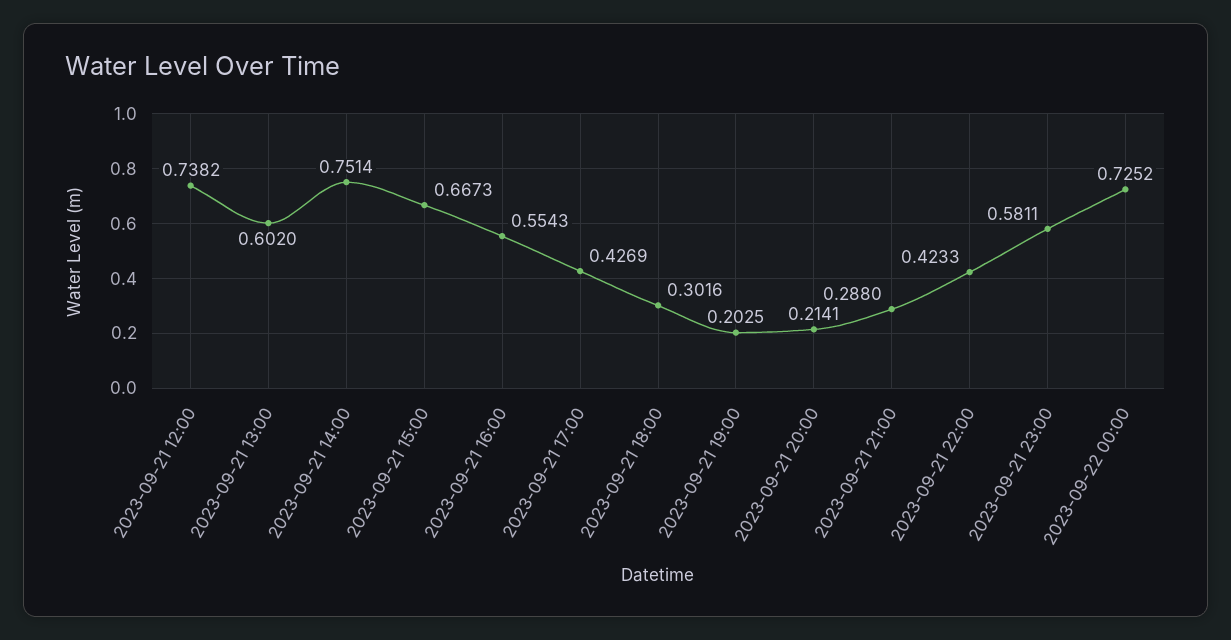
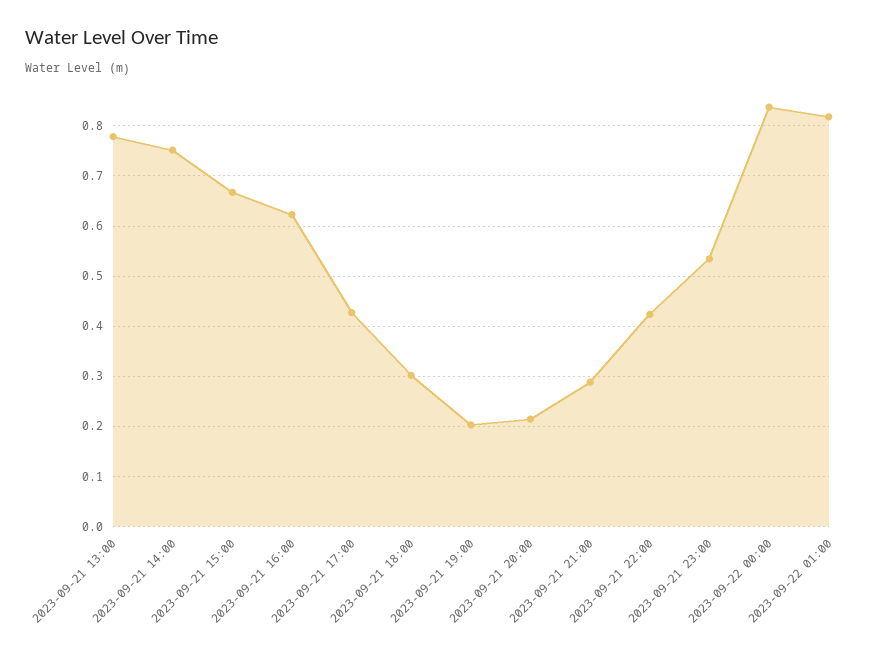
2023-09-21 12:00: 0.7382 -> none
2023-09-21 13:00: 0.602 -> 0.78
2023-09-21 16:00: 0.5543 -> 0.62
2023-09-21 23:00: 0.5811 -> 0.54
2023-09-22 00:00: 0.7252 -> 0.84
2023-09-22 01:00: none -> 0.82

